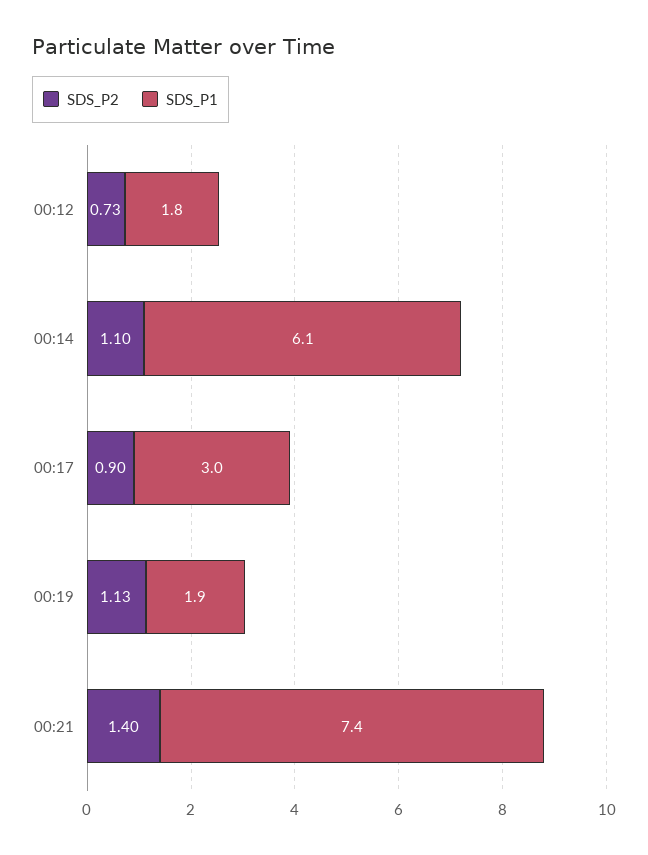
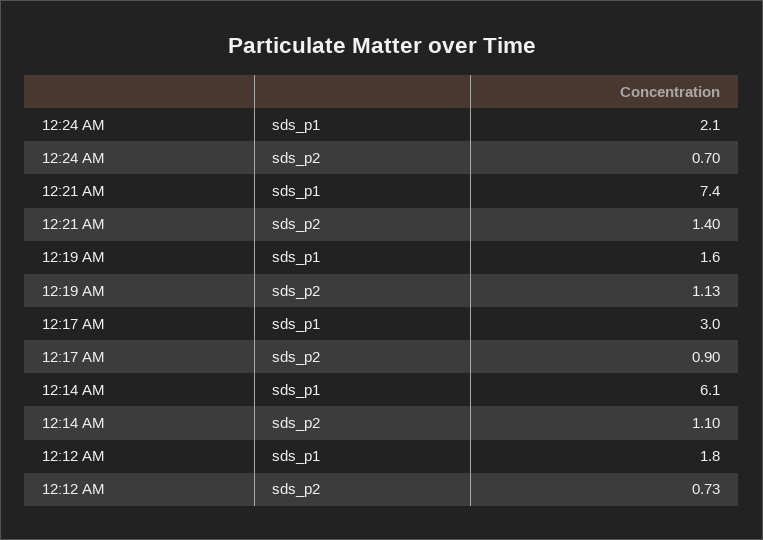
SDS_P1, 00:19: 1.9 -> 1.6
SDS_P1, 12:24 AM: none -> 2.1
SDS_P2, 12:24 AM: none -> 0.7

